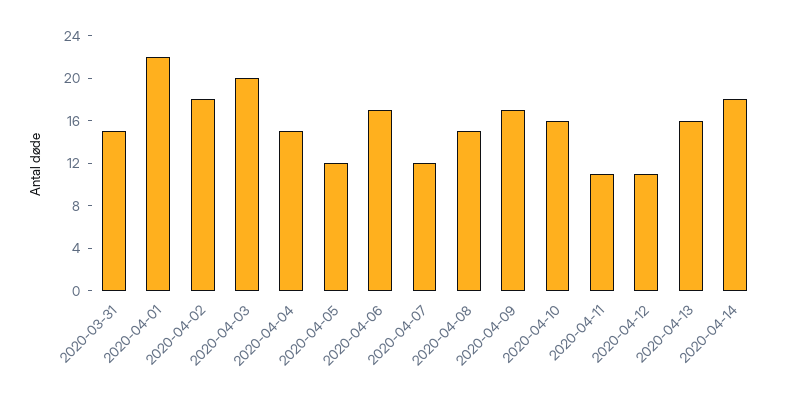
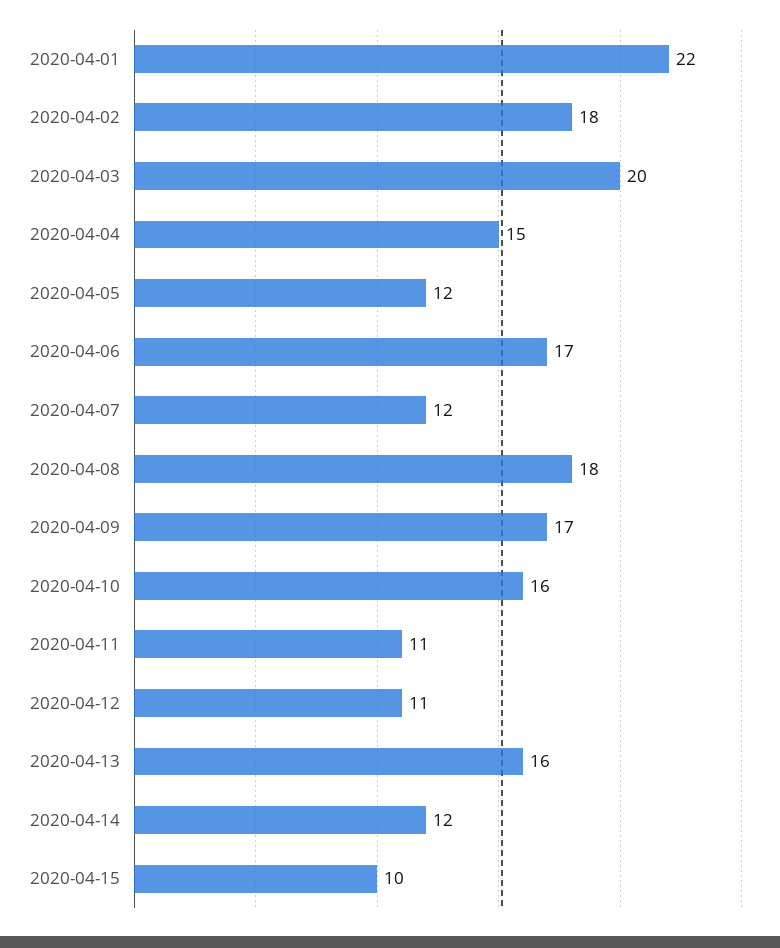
2020-03-31: 15 -> none
2020-04-08: 15 -> 18
2020-04-14: 18 -> 12
2020-04-15: none -> 10

